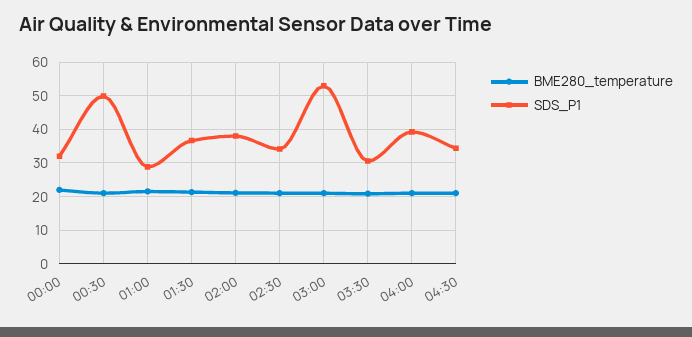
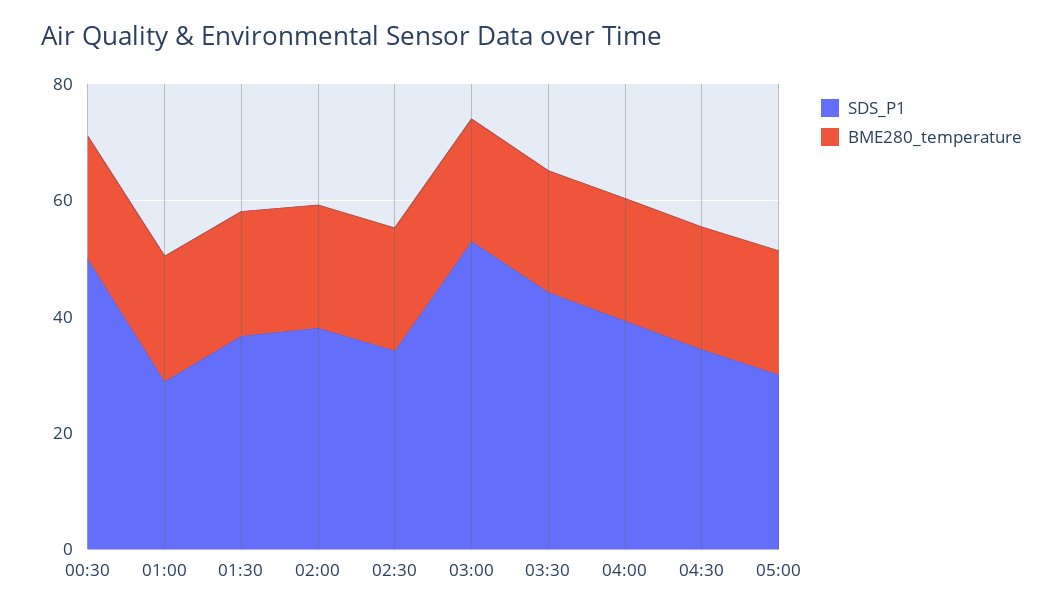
BME280_temperature, 00:00: 22 -> none
SDS_P1, 00:00: 32 -> none
SDS_P1, 03:30: 30 -> 45
SDS_P1, 05:00: none -> 30
BME280_temperature, 05:00: none -> 20

